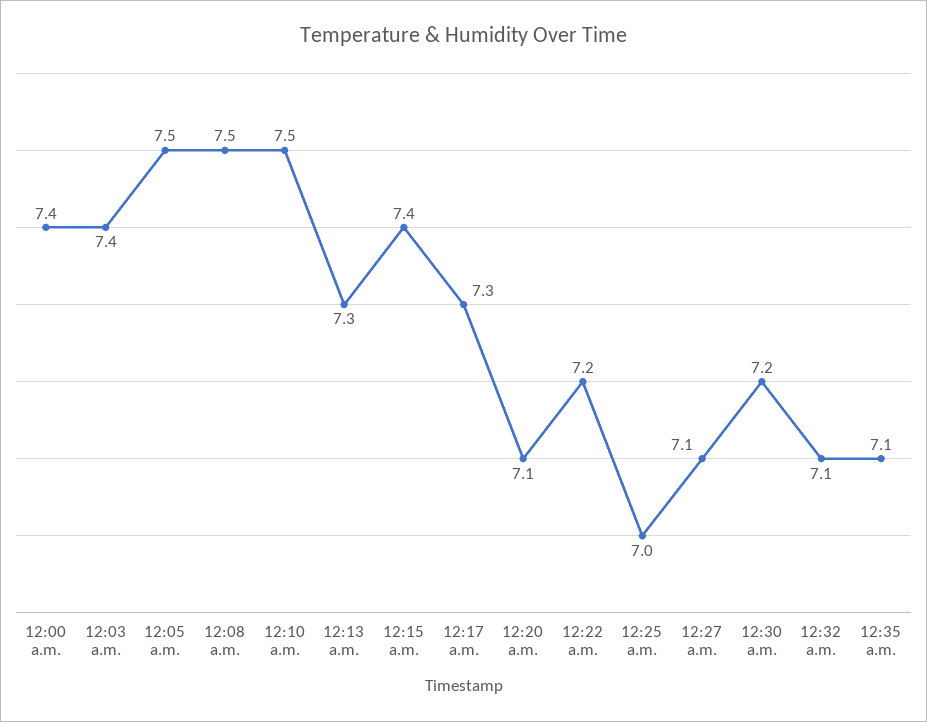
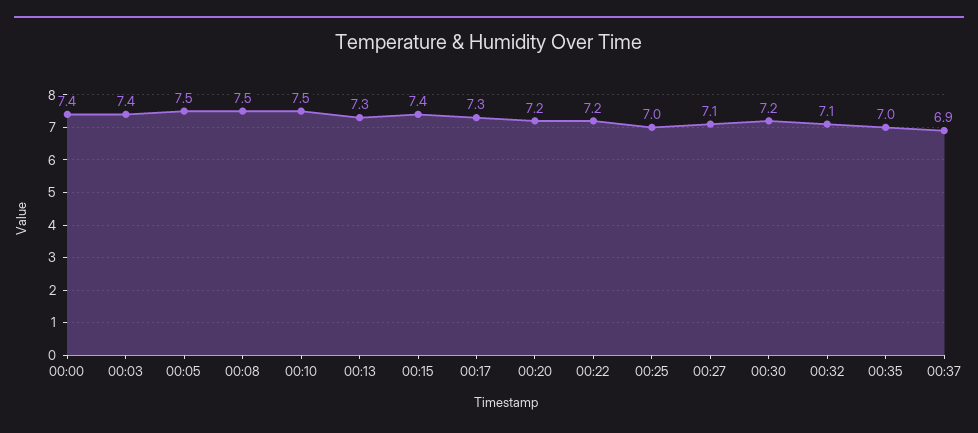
12:20 a.m.: 7.1 -> 7.2
12:35 a.m.: 7.1 -> 7
00:37: none -> 6.9

